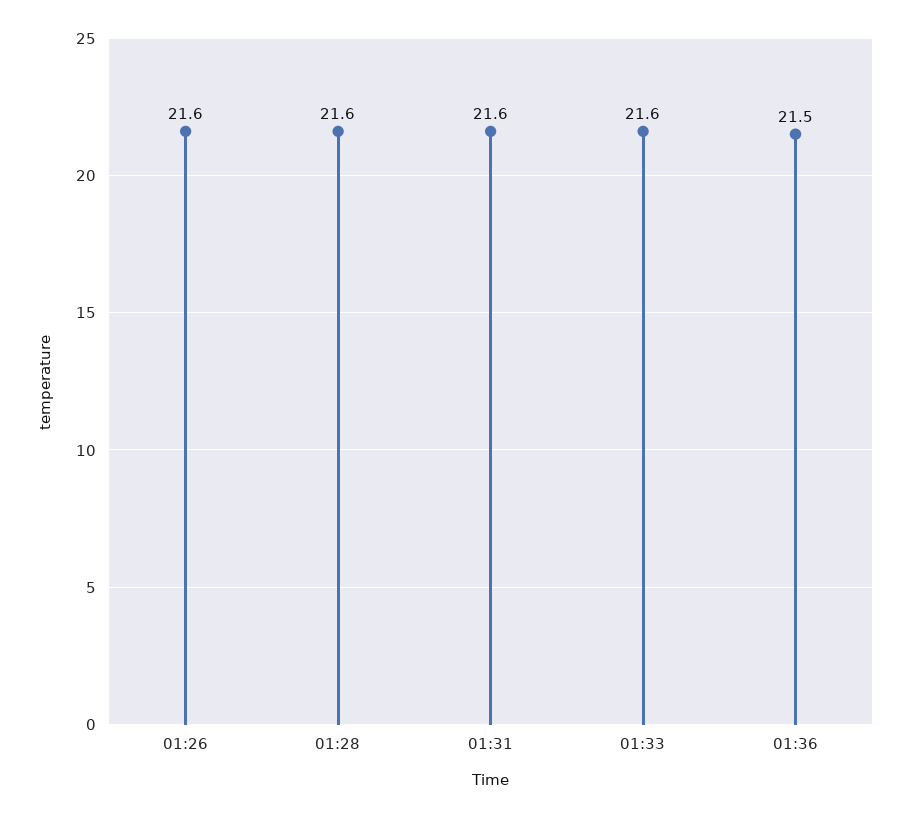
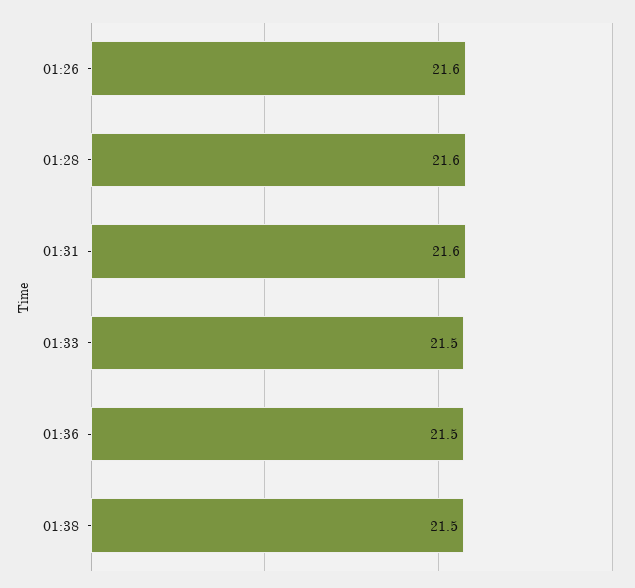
01:33: 21.6 -> 21.5
01:38: none -> 21.5

